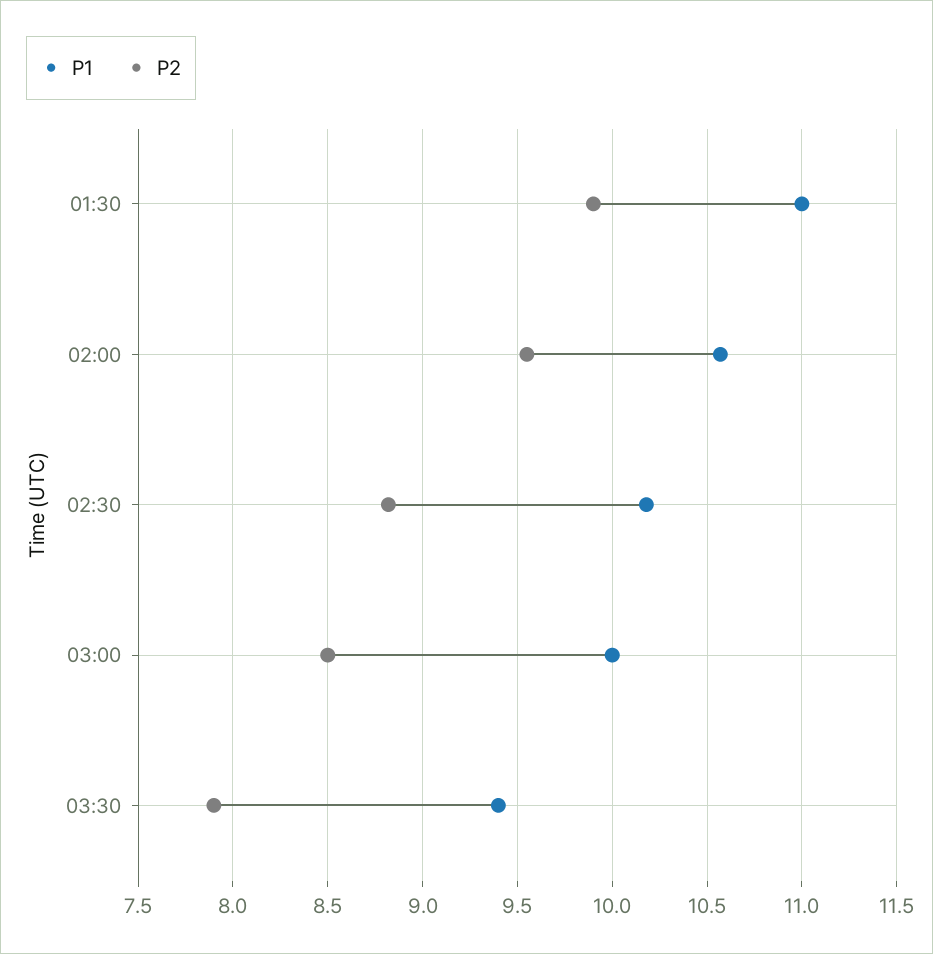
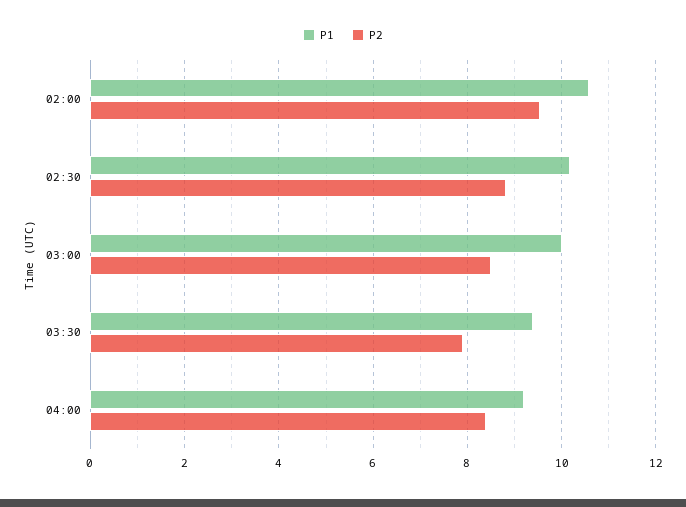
P1, 01:30: 11 -> none
P2, 01:30: 9.9 -> none
P1, 04:00: none -> 9.2
P2, 04:00: none -> 8.4

